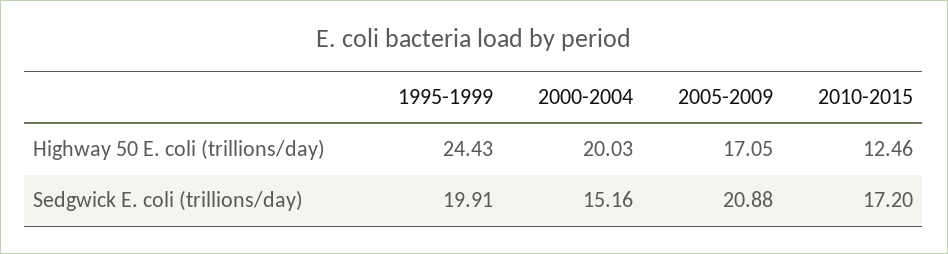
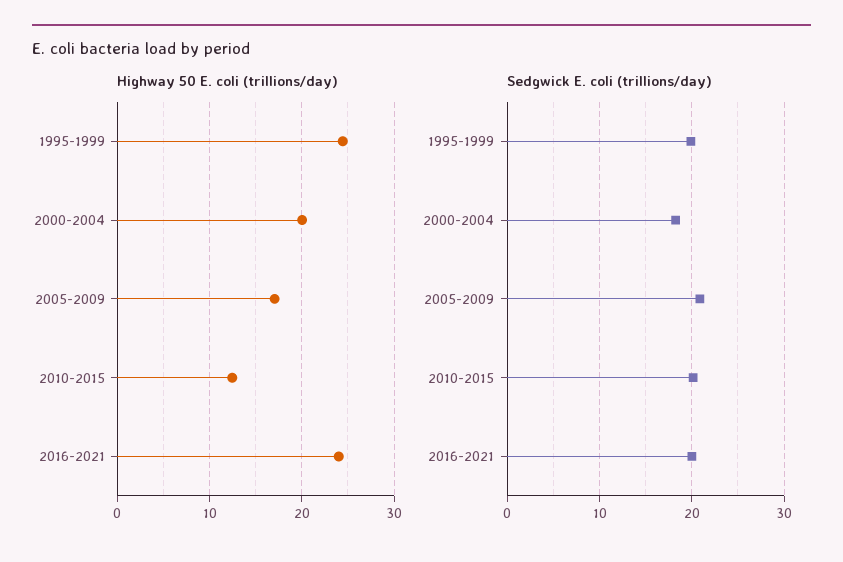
Sedgwick E. coli (trillions/day), 2000-2004: 15.16 -> 18
Sedgwick E. coli (trillions/day), 2010-2015: 17.2 -> 20
Highway 50 E. coli (trillions/day), 2016-2021: none -> 24
Sedgwick E. coli (trillions/day), 2016-2021: none -> 20

